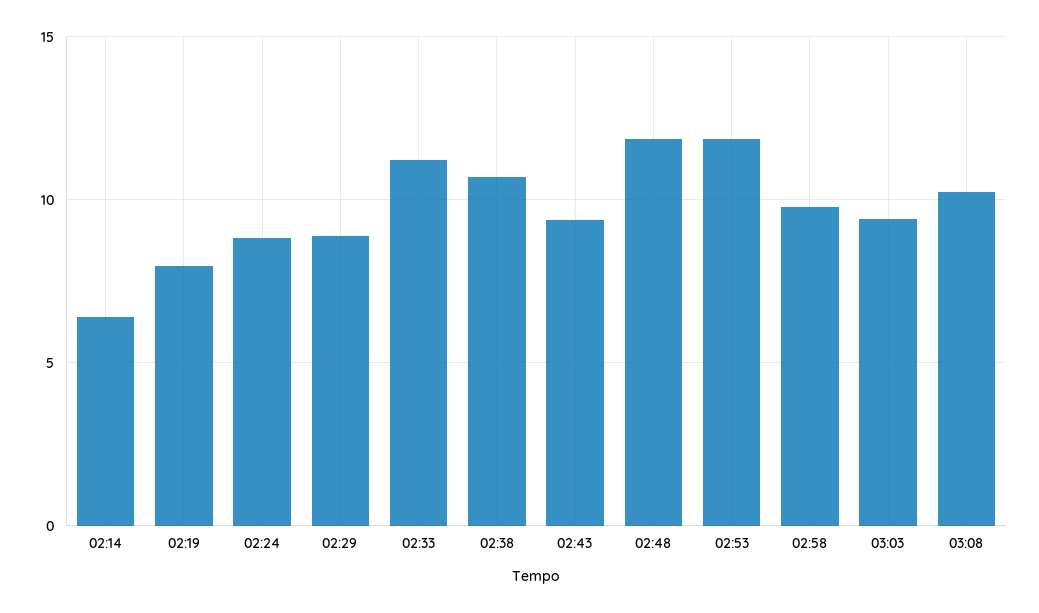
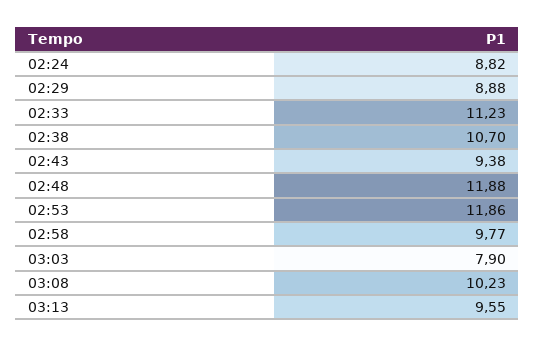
02:14: 6.5 -> none
02:19: 8 -> none
03:03: 9.5 -> 7.9
03:13: none -> 9.55

